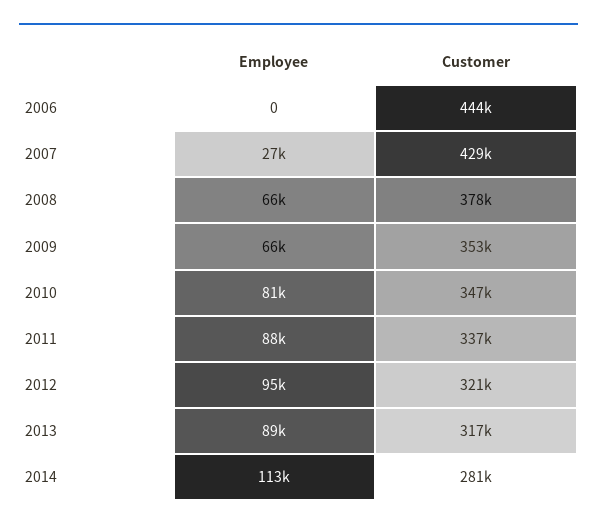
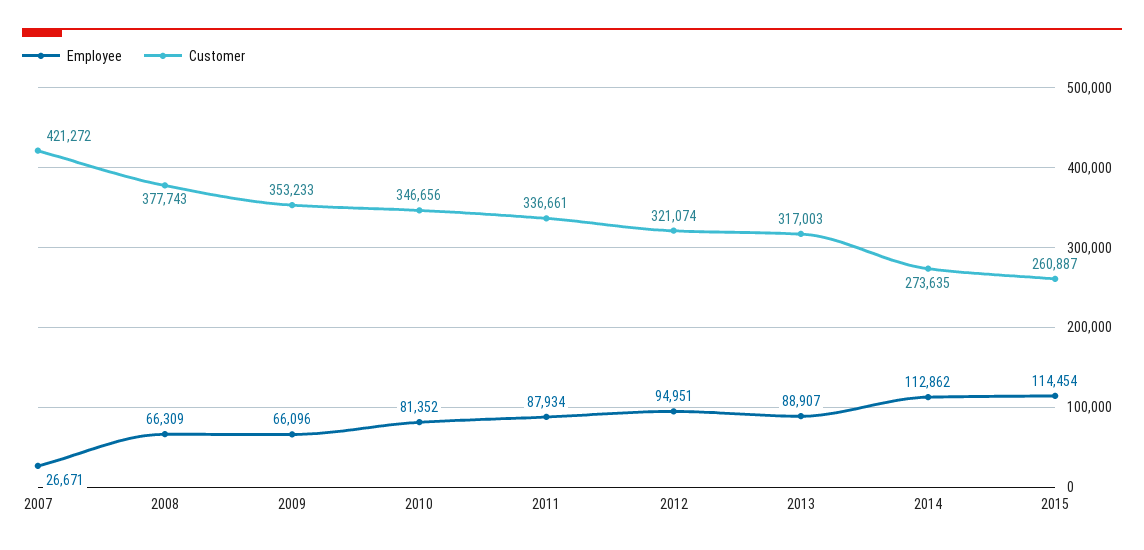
Employee, 2006: 0 -> none
Customer, 2006: 444000 -> none
Customer, 2007: 429000 -> 421272
Customer, 2014: 281000 -> 273635
Employee, 2015: none -> 114454
Customer, 2015: none -> 260887

